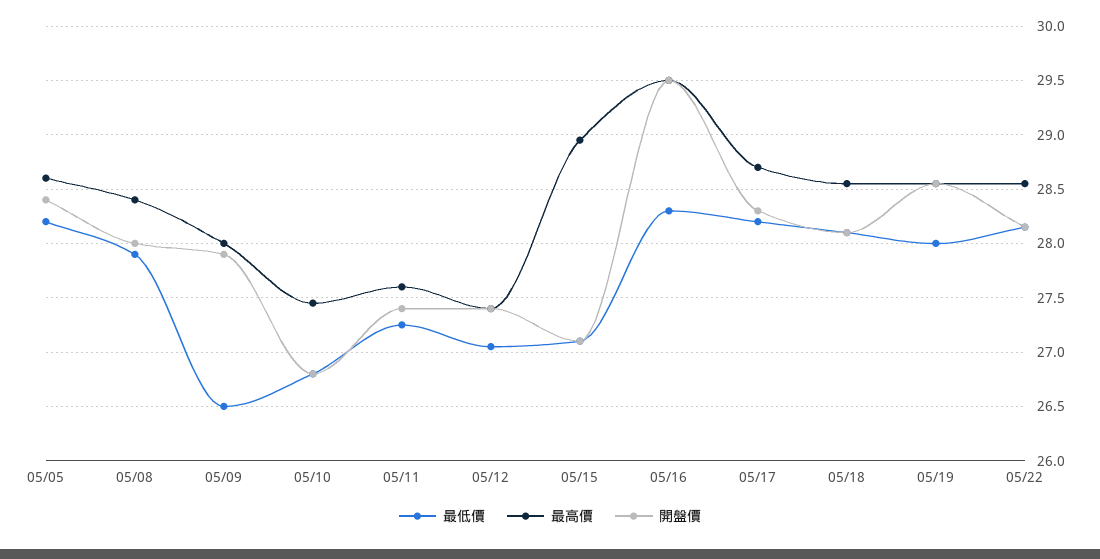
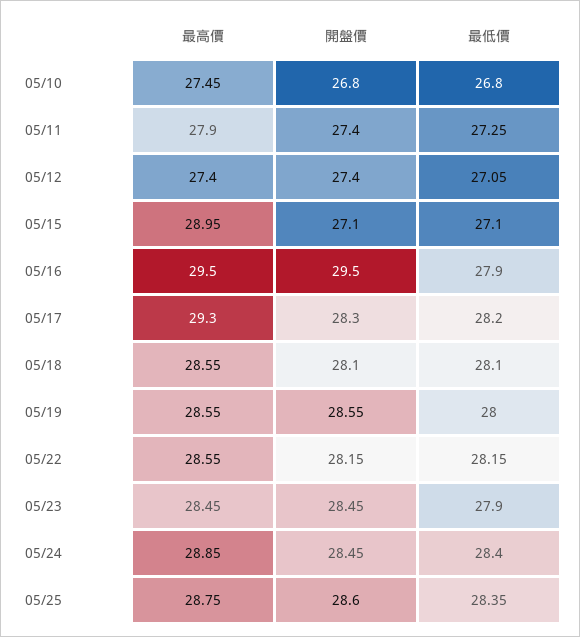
最低價, 05/05: 28.2 -> none
最高價, 05/05: 28.6 -> none
開盤價, 05/05: 28.4 -> none
最低價, 05/08: 27.9 -> none
最高價, 05/08: 28.4 -> none
開盤價, 05/08: 28 -> none
最低價, 05/09: 26.5 -> none
最高價, 05/09: 28 -> none
開盤價, 05/09: 27.9 -> none
最高價, 05/11: 27.6 -> 27.9
最低價, 05/16: 28.3 -> 27.9
最高價, 05/17: 28.7 -> 29.3
最高價, 05/23: none -> 28.45
開盤價, 05/23: none -> 28.45
最低價, 05/23: none -> 27.9
最高價, 05/24: none -> 28.85
開盤價, 05/24: none -> 28.45
最低價, 05/24: none -> 28.4
最高價, 05/25: none -> 28.75
開盤價, 05/25: none -> 28.6
最低價, 05/25: none -> 28.35

